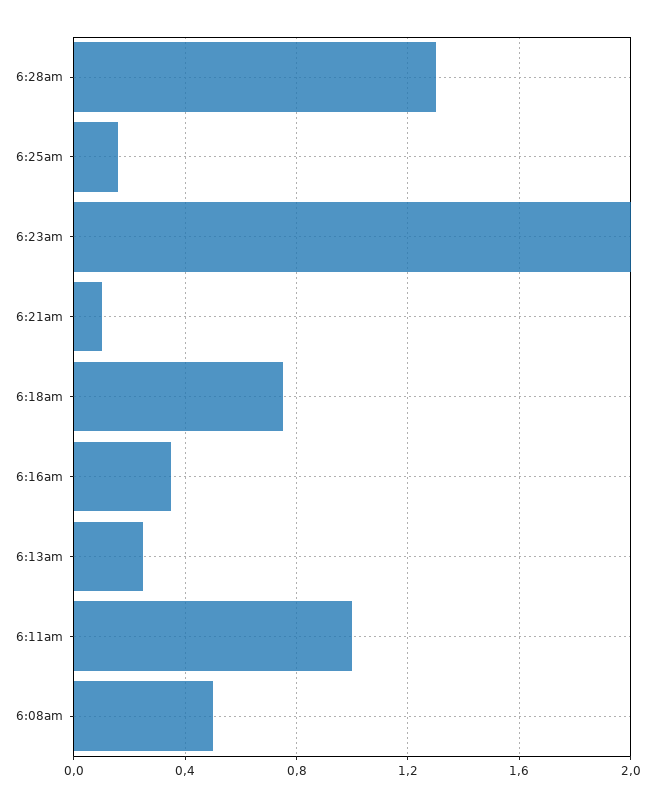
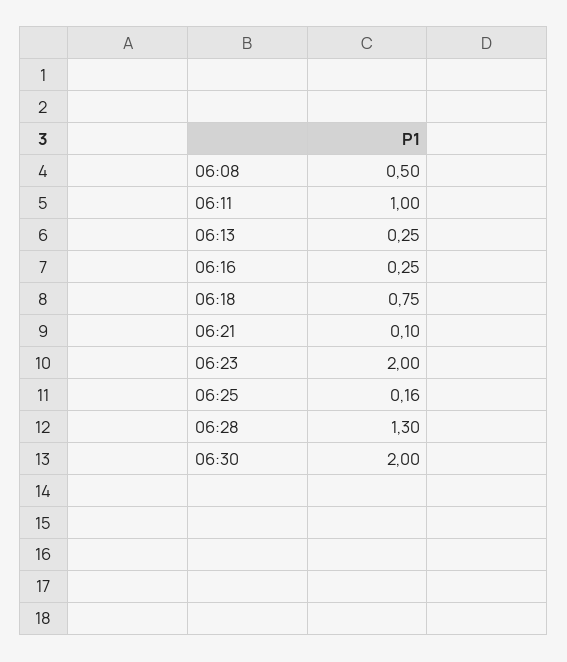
6:16am: 0.35 -> 0.25
06:30: none -> 2

